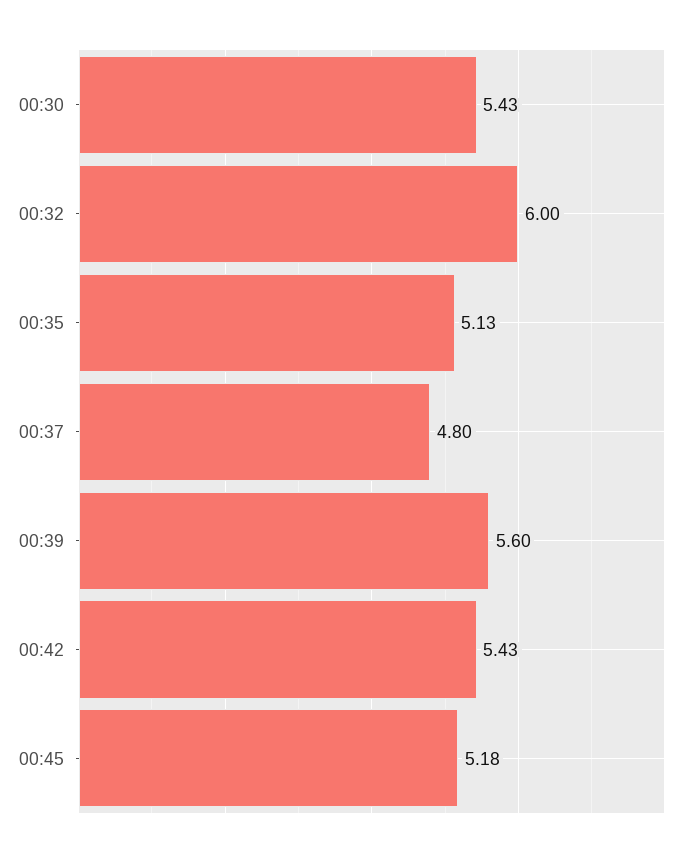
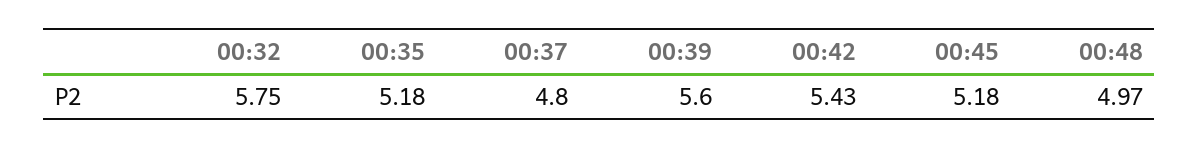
00:30: 5.43 -> none
00:32: 6 -> 5.75
00:35: 5.13 -> 5.18
00:48: none -> 4.97

